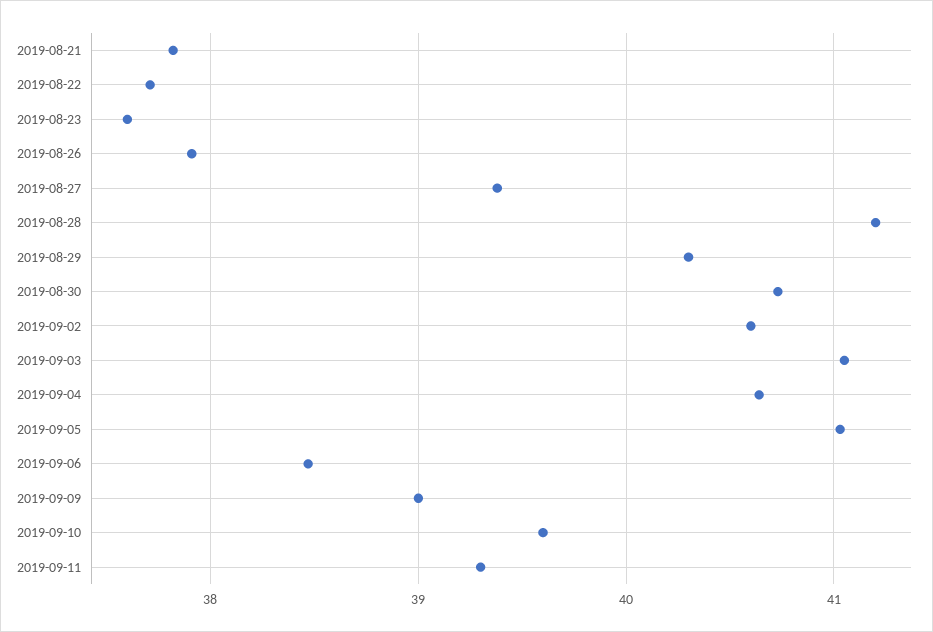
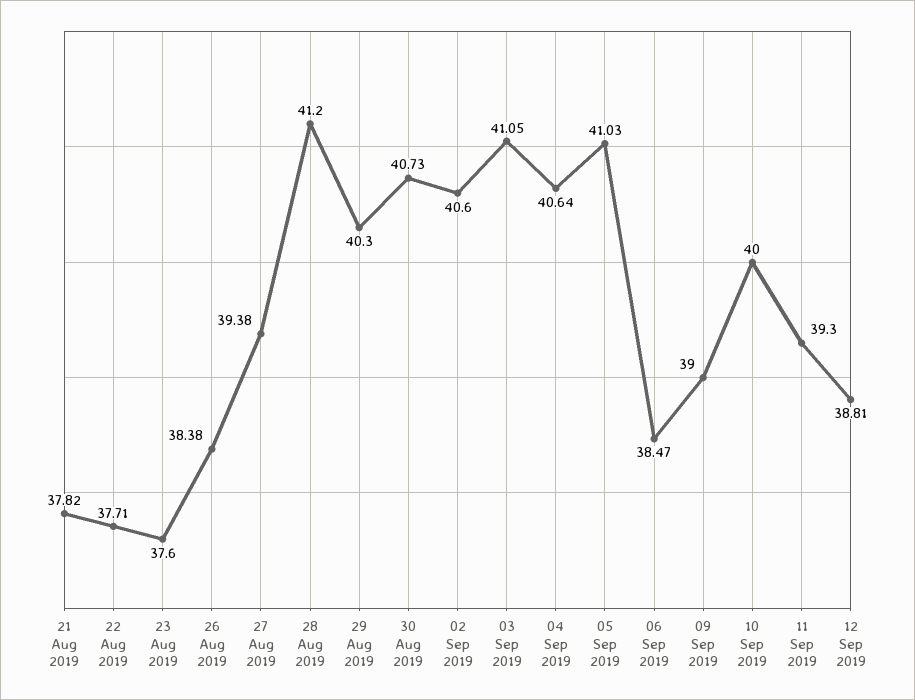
2019-08-26: 37.9 -> 38.38
2019-09-10: 39.6 -> 40
12 Sep 2019: none -> 38.81

